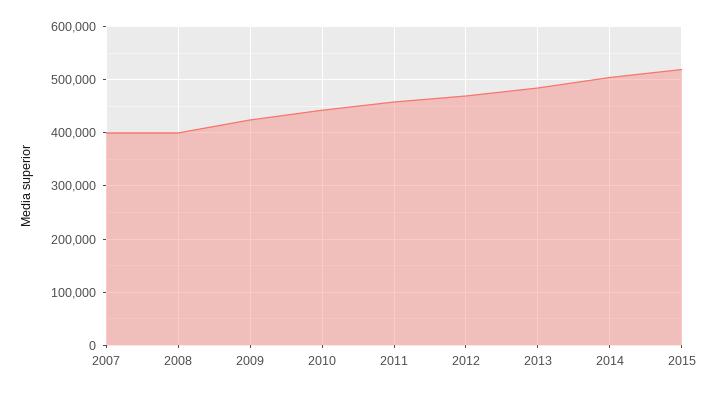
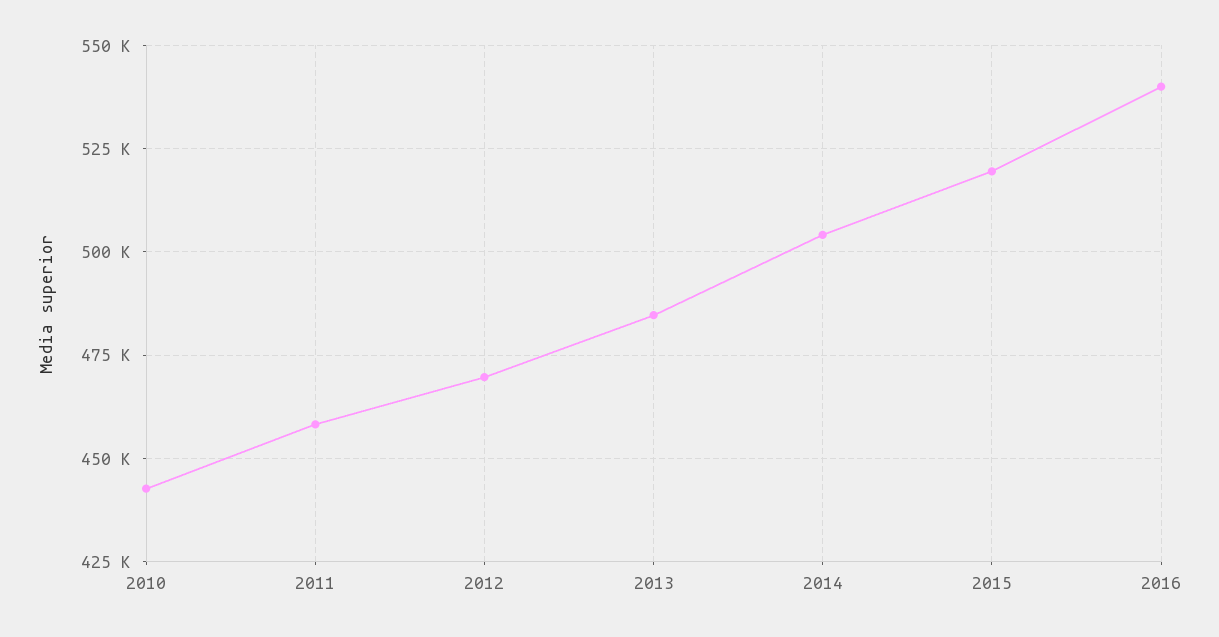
2007: 400000 -> none
2008: 400000 -> none
2009: 420000 -> none
2016: none -> 540000

